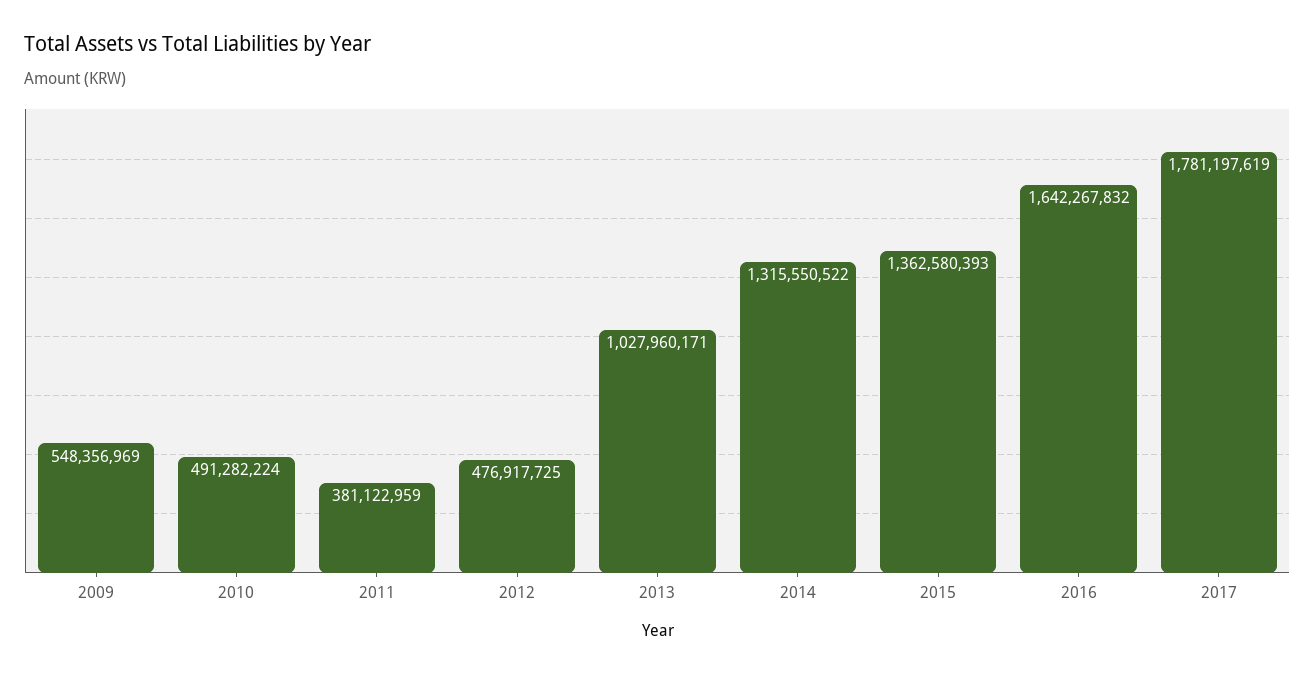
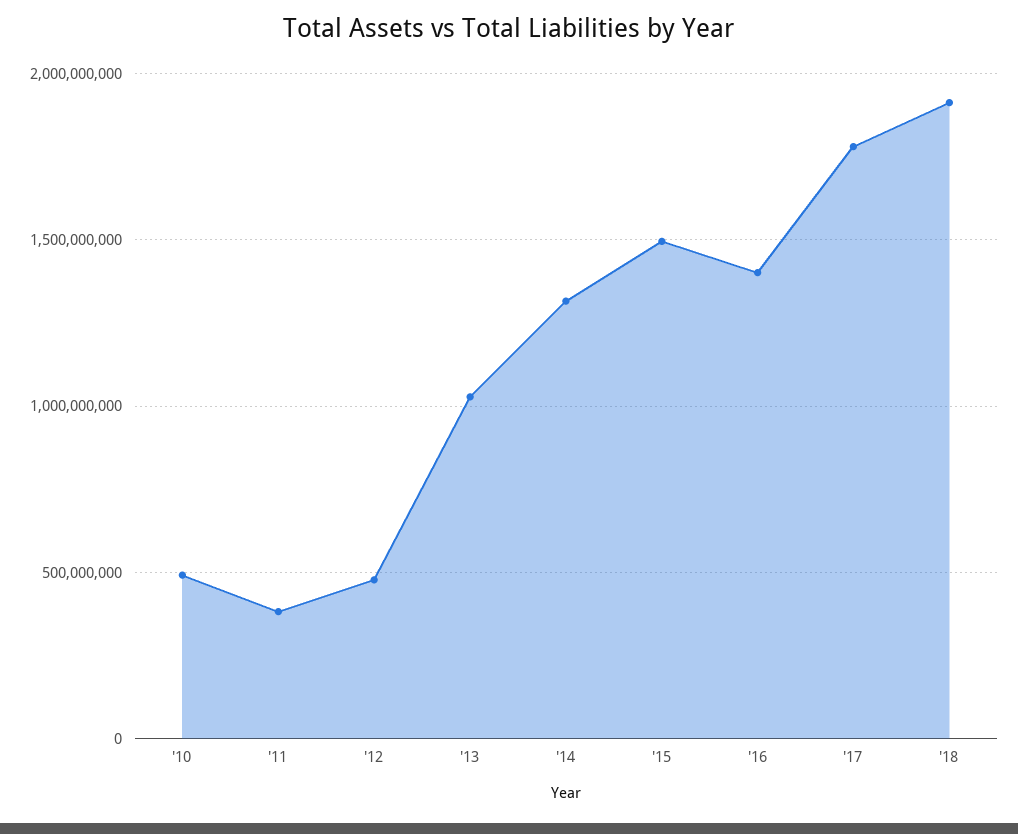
2009: 548356969 -> none
2015: 1362580393 -> 1500000000
2016: 1642267832 -> 1400000000
'18: none -> 1900000000

